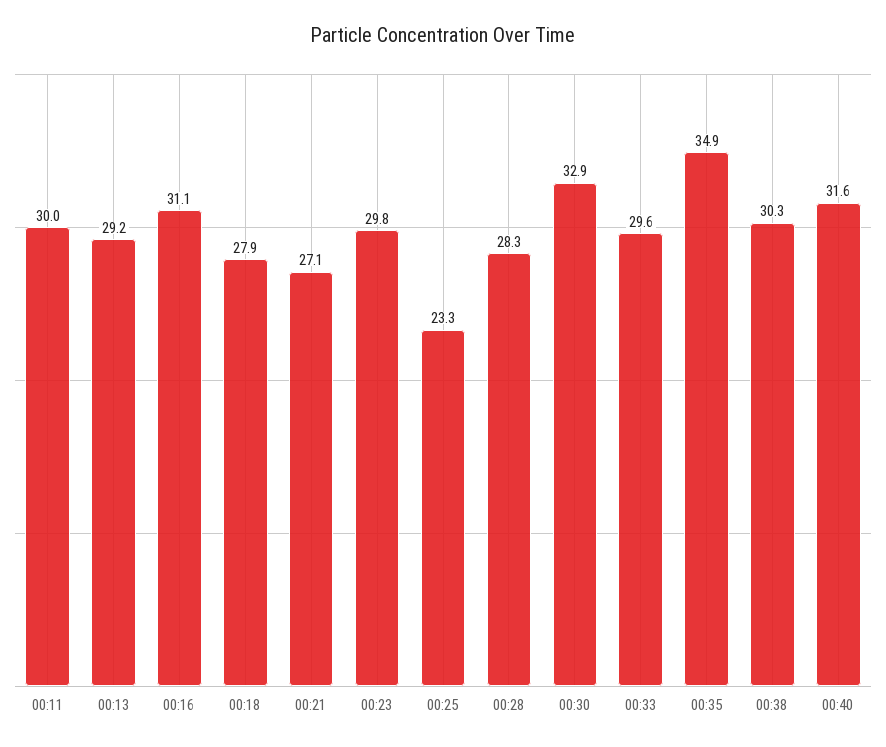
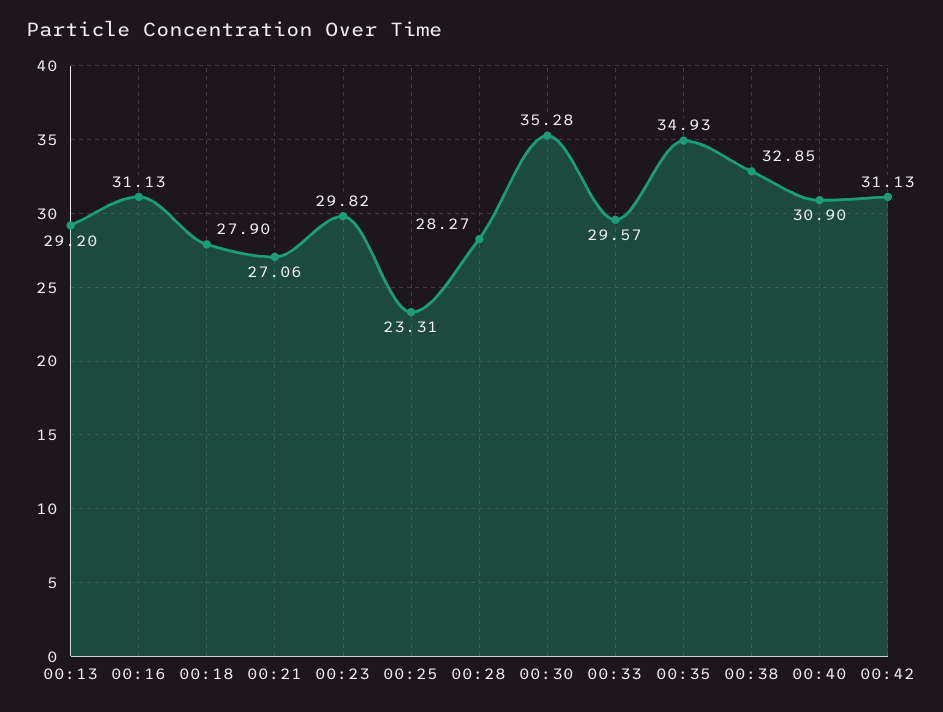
00:11: 30 -> none
00:30: 32.9 -> 35.28
00:38: 30.3 -> 32.85
00:40: 31.6 -> 30.9
00:42: none -> 31.13

